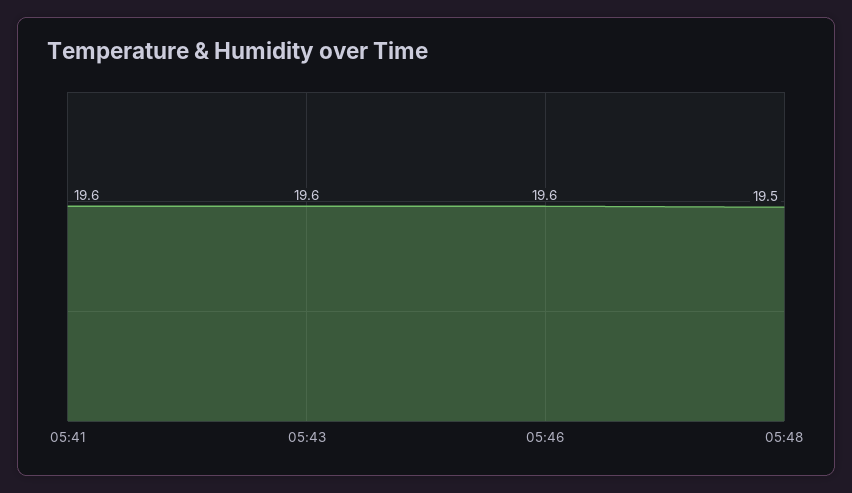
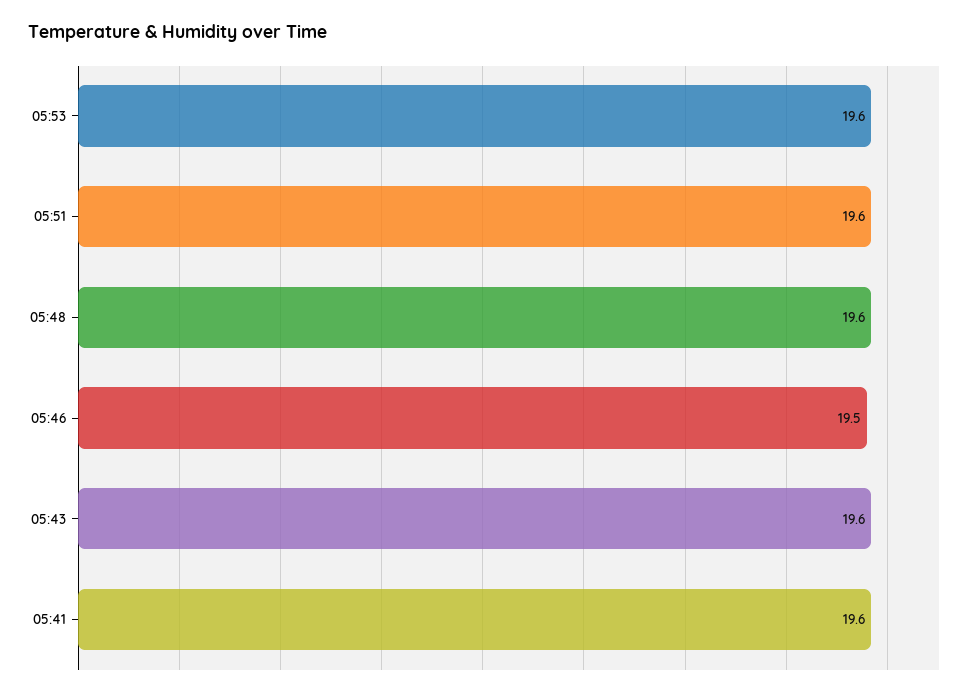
05:46: 19.6 -> 19.5
05:48: 19.5 -> 19.6
05:53: none -> 19.6
05:51: none -> 19.6

